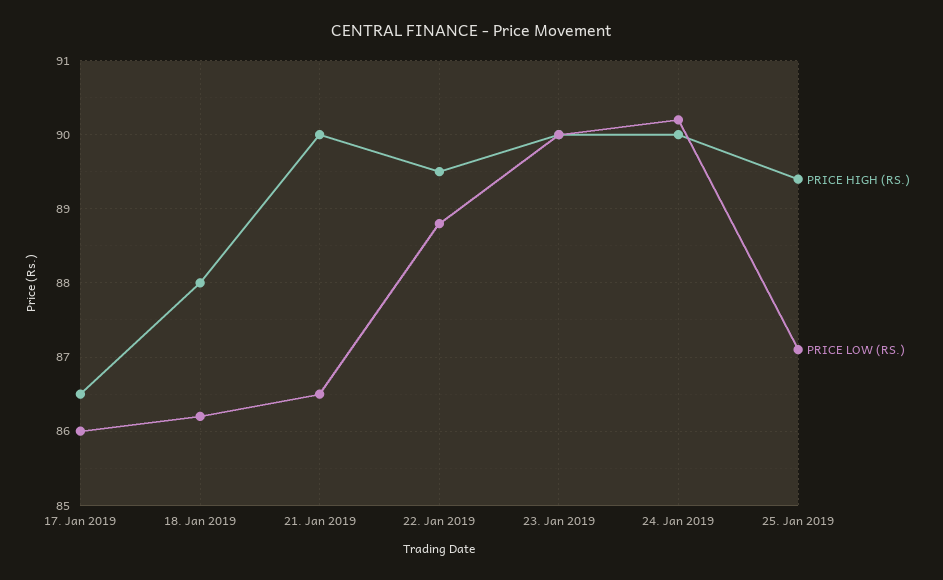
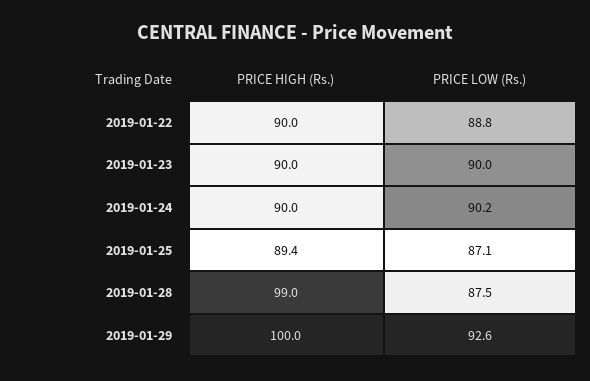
PRICE HIGH (RS.), 17. Jan 2019: 86.5 -> none
PRICE LOW (RS.), 17. Jan 2019: 86 -> none
PRICE HIGH (RS.), 18. Jan 2019: 88 -> none
PRICE LOW (RS.), 18. Jan 2019: 86.2 -> none
PRICE HIGH (RS.), 21. Jan 2019: 90 -> none
PRICE LOW (RS.), 21. Jan 2019: 86.5 -> none
PRICE HIGH (RS.), 22. Jan 2019: 89.5 -> 90
PRICE HIGH (RS.), 2019-01-28: none -> 99
PRICE LOW (RS.), 2019-01-28: none -> 87.5
PRICE HIGH (RS.), 2019-01-29: none -> 100
PRICE LOW (RS.), 2019-01-29: none -> 92.6

